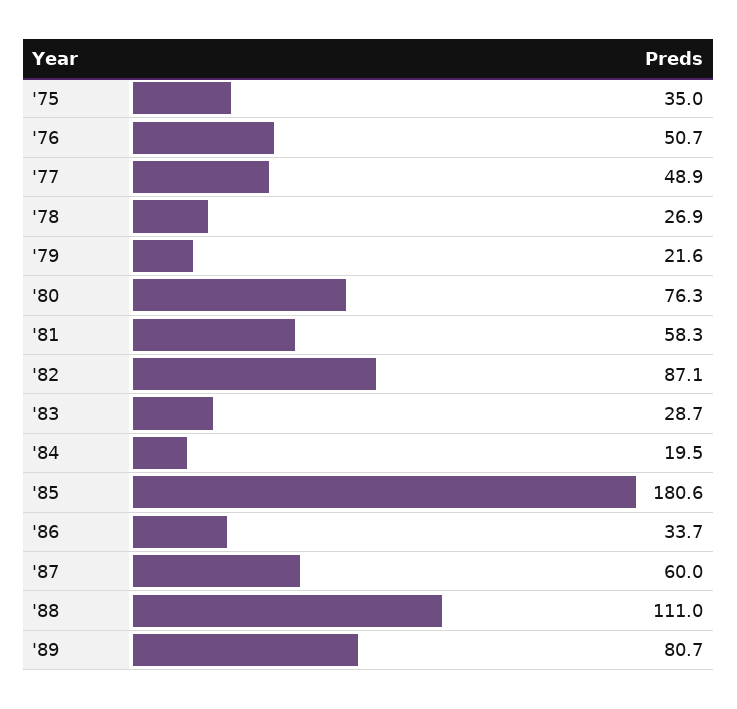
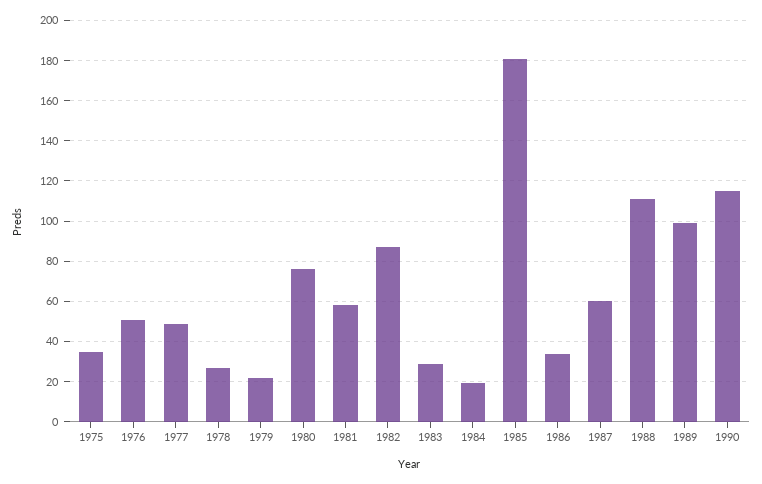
'89: 80.7 -> 100
1990: none -> 115

